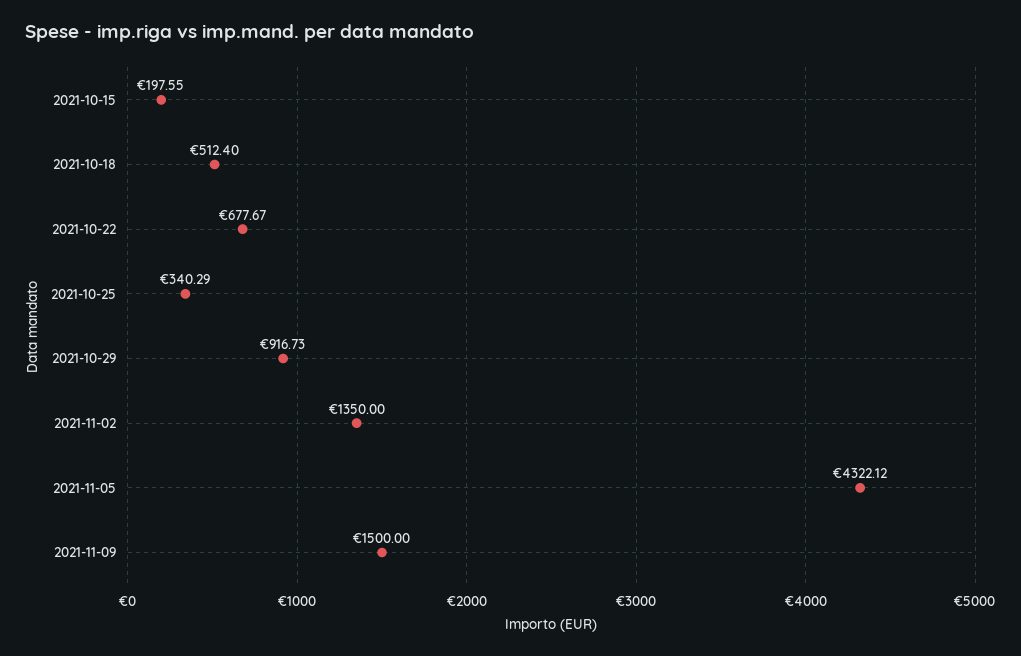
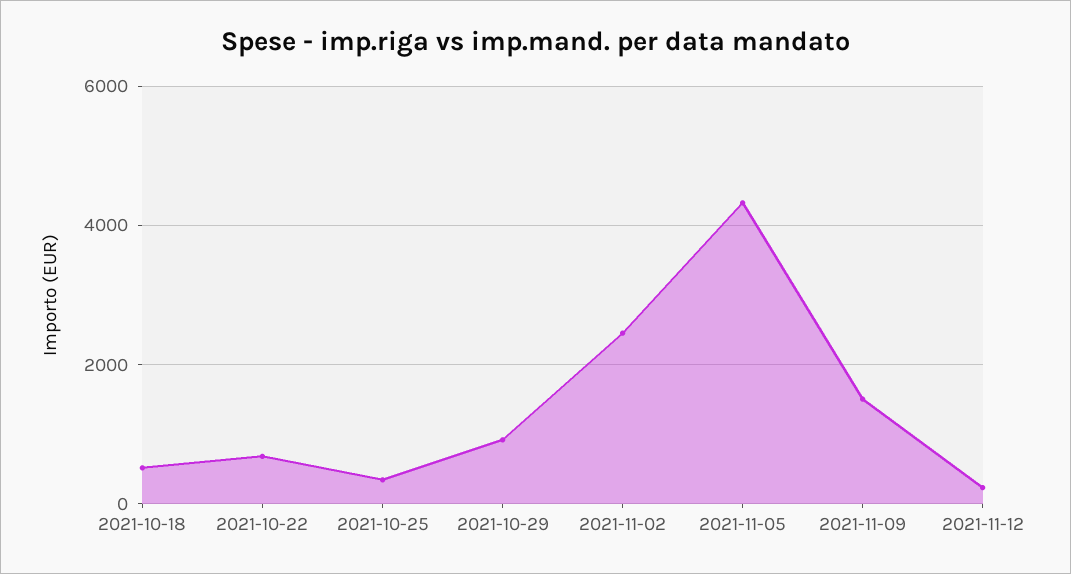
2021-10-15: 197.55 -> none
2021-11-02: 1350 -> 2400
2021-11-12: none -> 200

